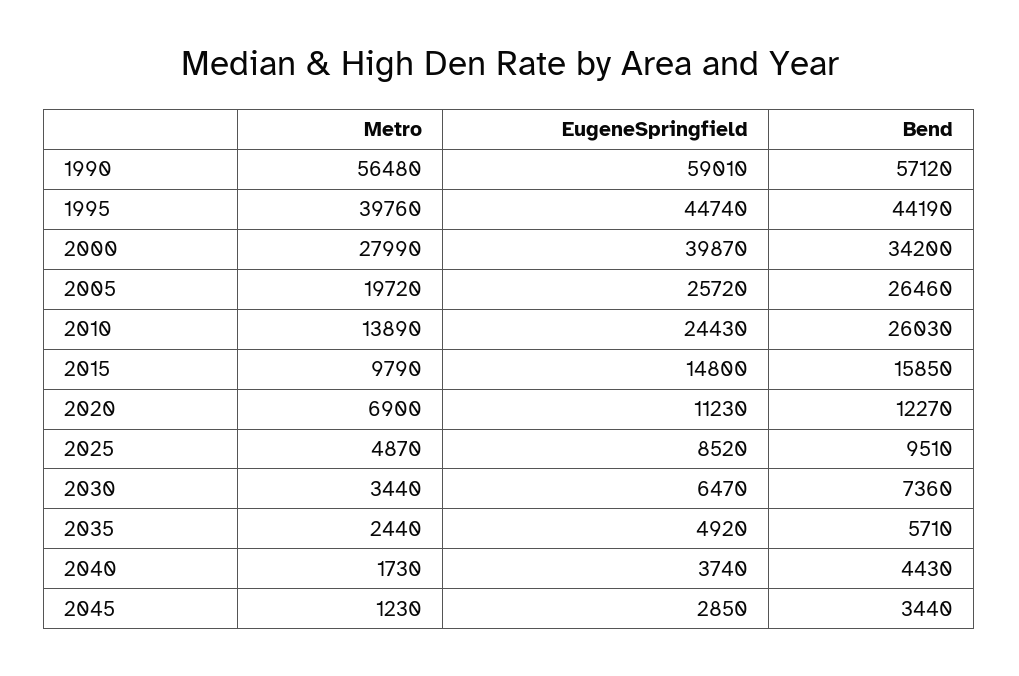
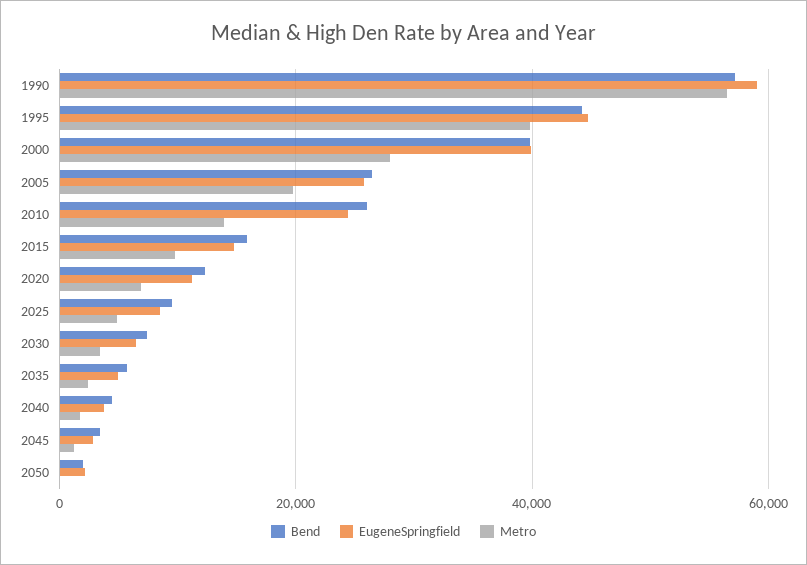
Bend, 2000: 34200 -> 40000
Bend, 2050: none -> 2000
EugeneSpringfield, 2050: none -> 2000
Metro, 2050: none -> 0

